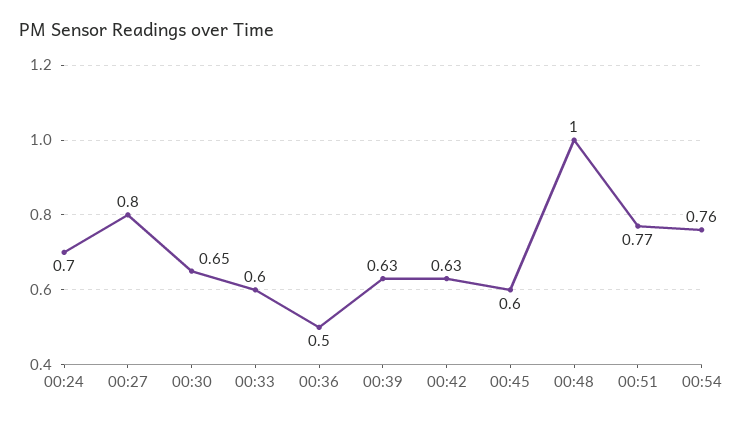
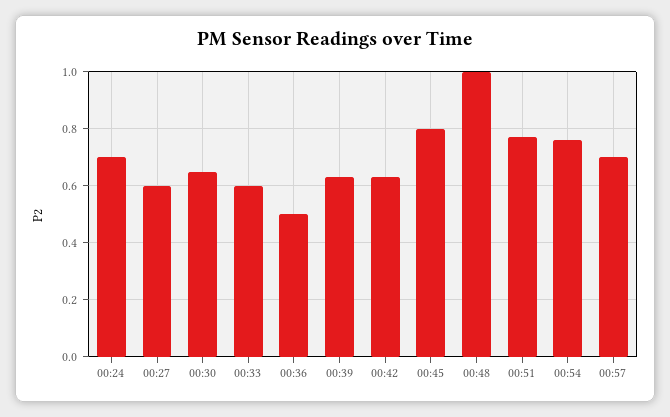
00:27: 0.8 -> 0.6
00:45: 0.6 -> 0.8
00:57: none -> 0.7

